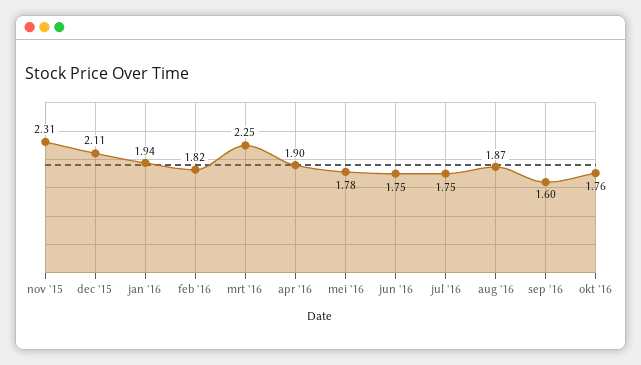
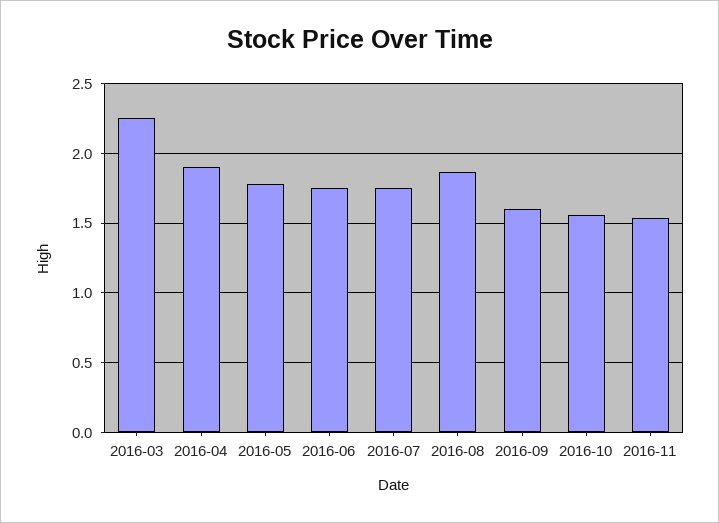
nov '15: 2.31 -> none
dec '15: 2.11 -> none
jan '16: 1.94 -> none
feb '16: 1.82 -> none
okt '16: 1.76 -> 1.55
2016-11: none -> 1.55

